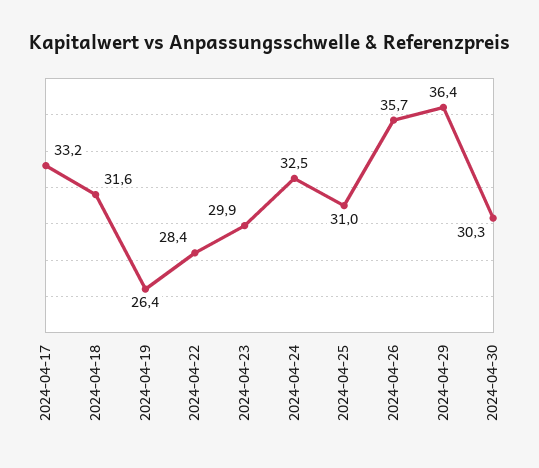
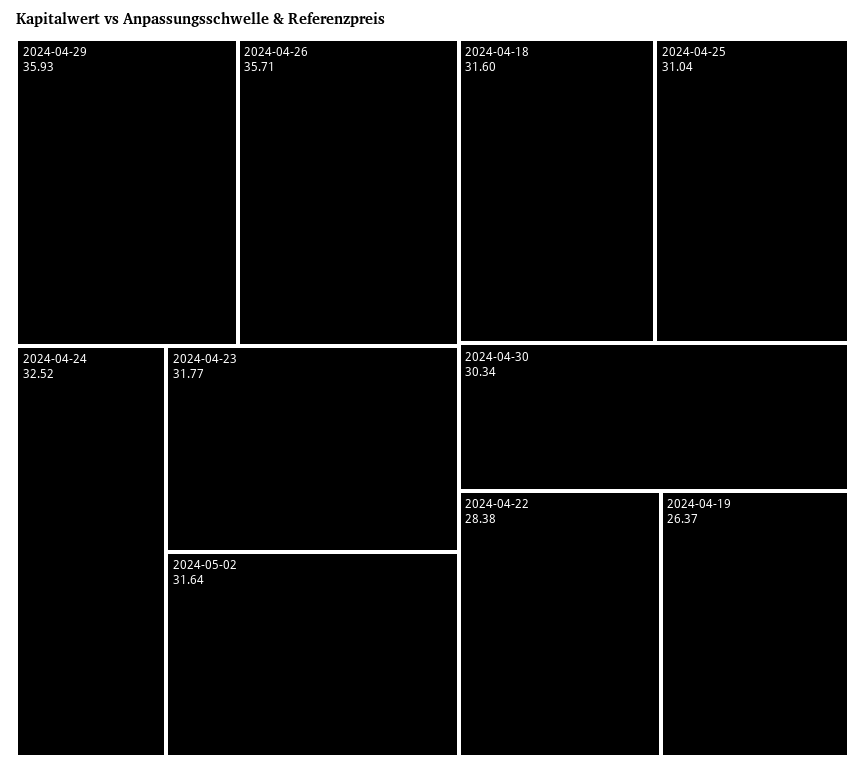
2024-04-17: 33.2 -> none
2024-04-23: 29.9 -> 31.77
2024-04-29: 36.4 -> 35.93
2024-05-02: none -> 31.64

